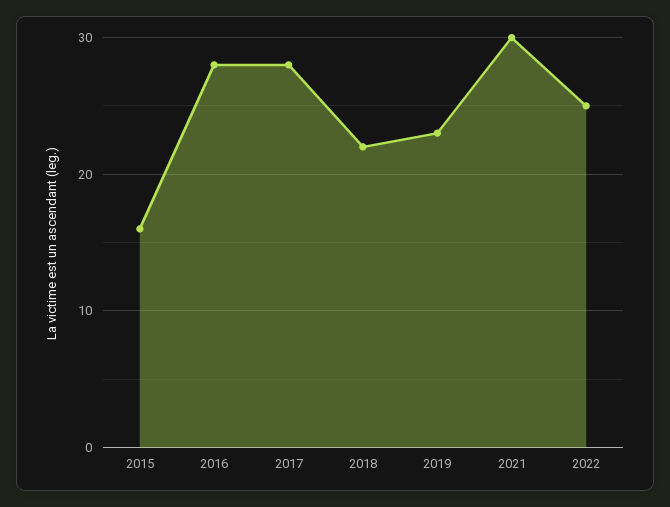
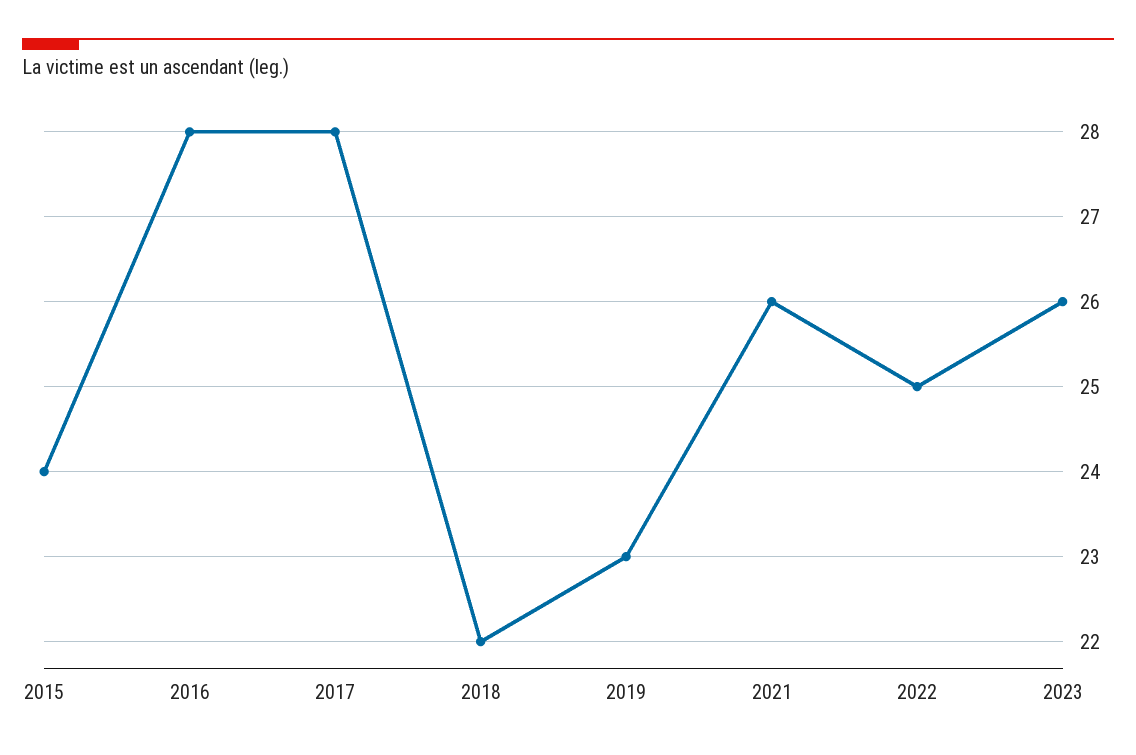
2015: 16 -> 24
2021: 30 -> 26
2023: none -> 26

